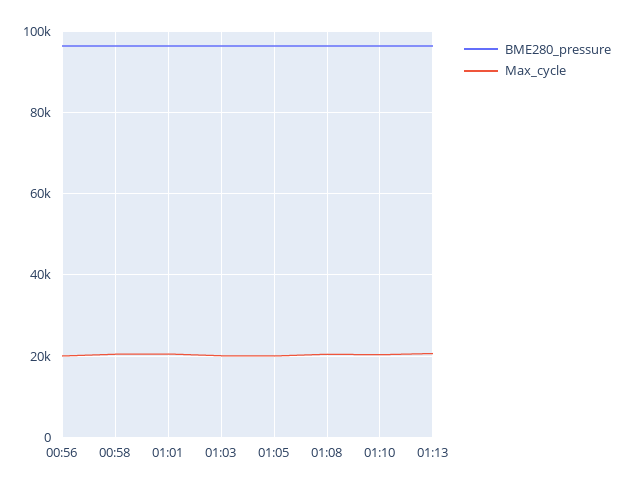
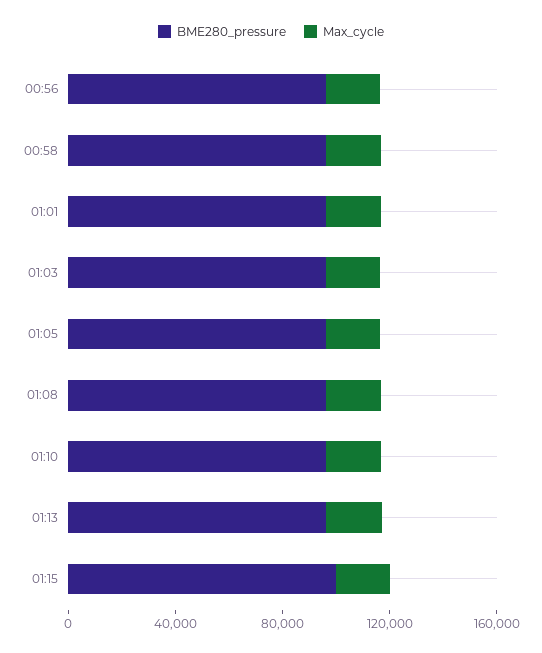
BME280_pressure, 01:15: none -> 100000
Max_cycle, 01:15: none -> 20000

